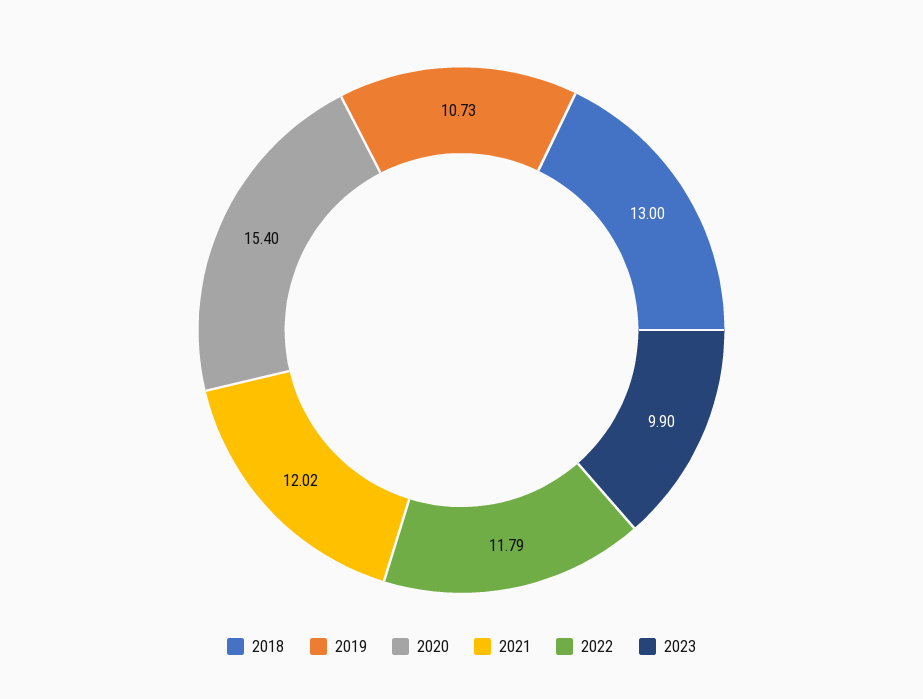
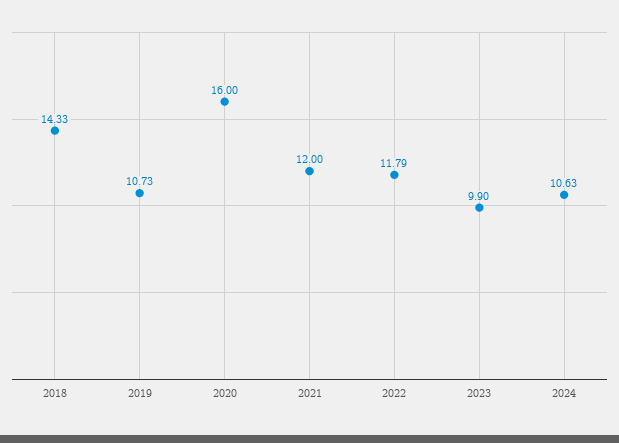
2018: 13 -> 14.33
2020: 15.4 -> 16
2021: 12.02 -> 12
2024: none -> 10.63

